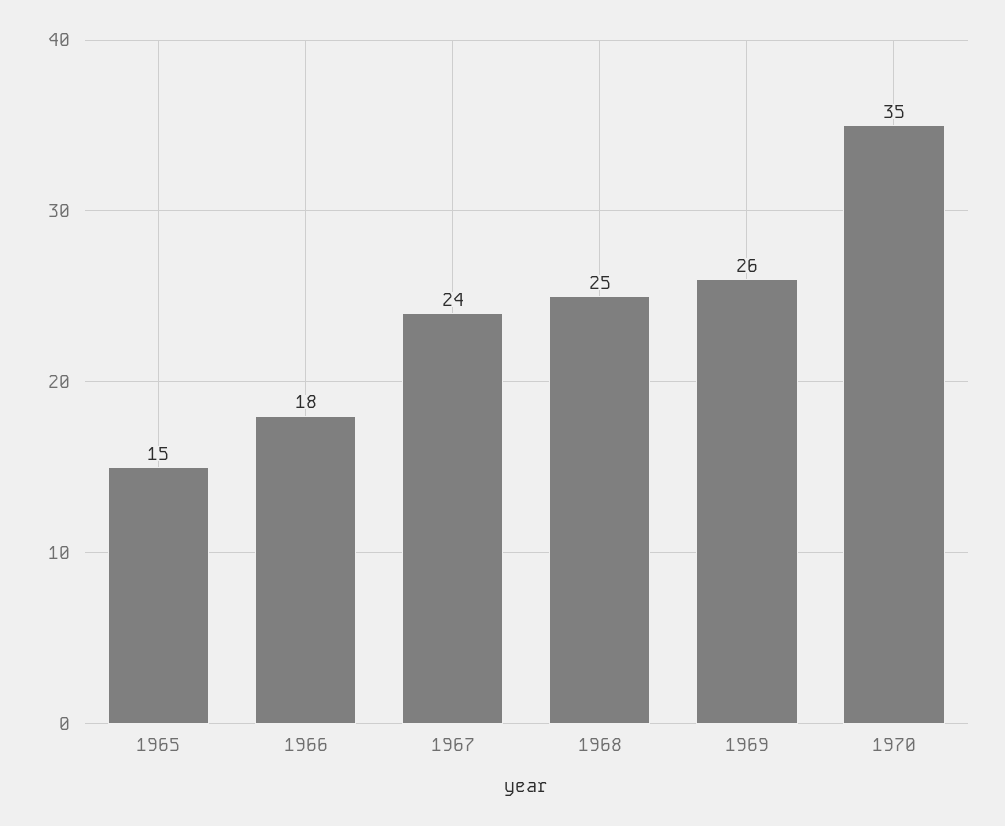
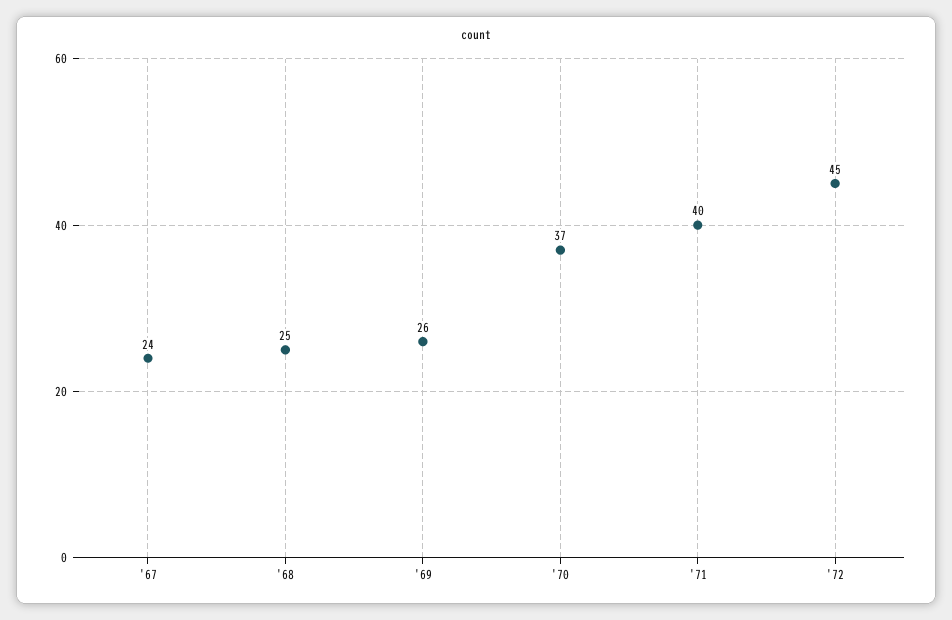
1965: 15 -> none
1966: 18 -> none
1970: 35 -> 37
'71: none -> 40
'72: none -> 45

